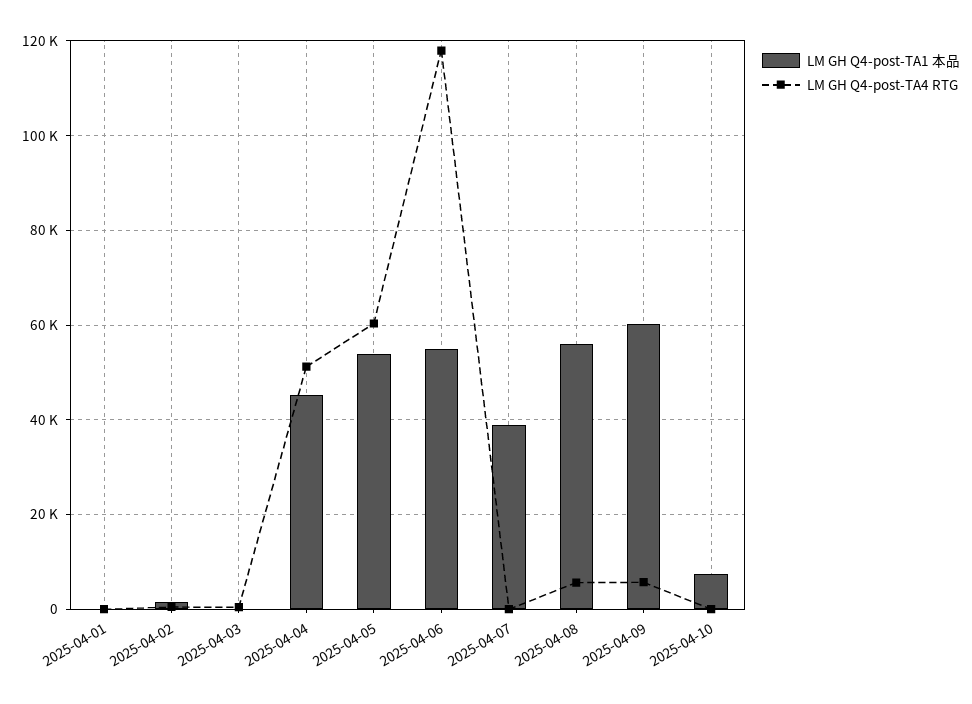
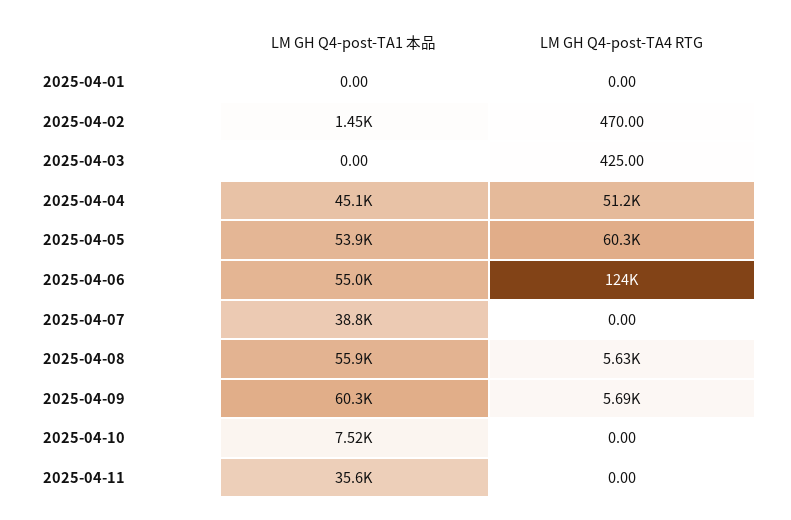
LM GH Q4-post-TA4 RTG, 2025-04-06: 118000 -> 124000
LM GH Q4-post-TA1 本品, 2025-04-11: none -> 35600
LM GH Q4-post-TA4 RTG, 2025-04-11: none -> 0

